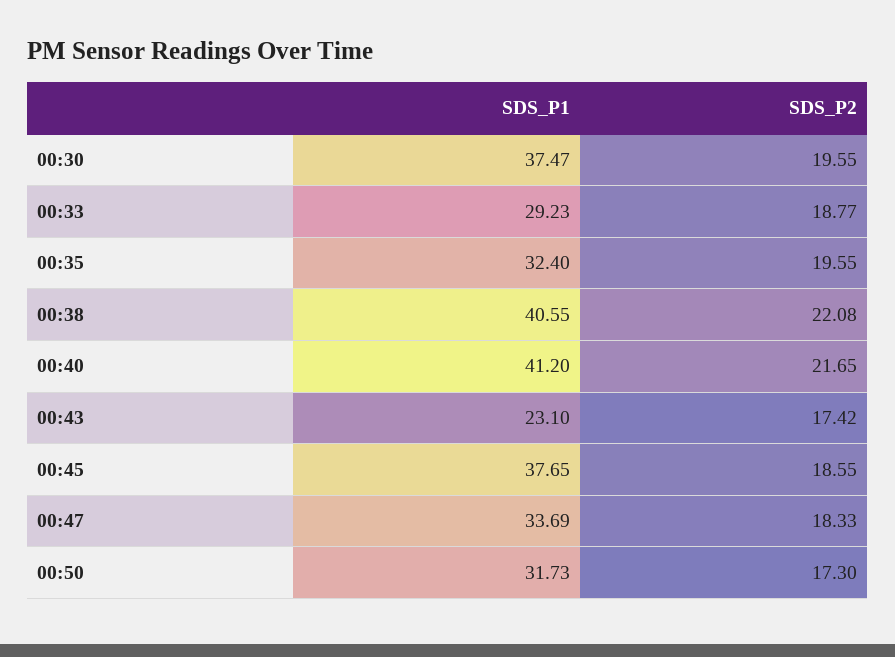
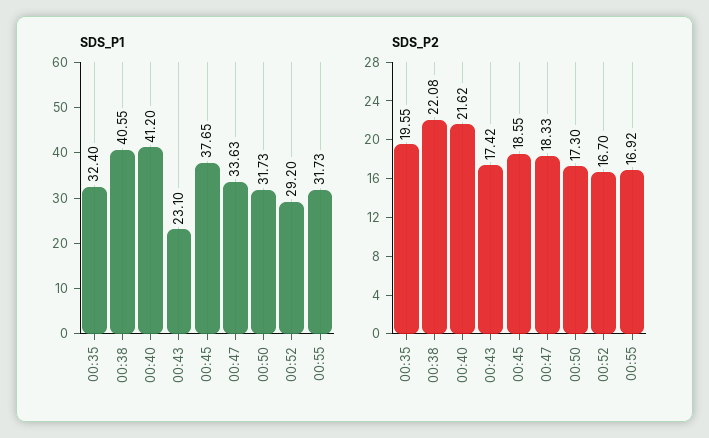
SDS_P1, 00:30: 37.47 -> none
SDS_P2, 00:30: 19.55 -> none
SDS_P1, 00:33: 29.23 -> none
SDS_P2, 00:33: 18.77 -> none
SDS_P2, 00:40: 21.65 -> 21.62
SDS_P1, 00:47: 33.69 -> 33.63
SDS_P1, 00:52: none -> 29.2
SDS_P1, 00:55: none -> 31.73
SDS_P2, 00:52: none -> 16.7
SDS_P2, 00:55: none -> 16.92

